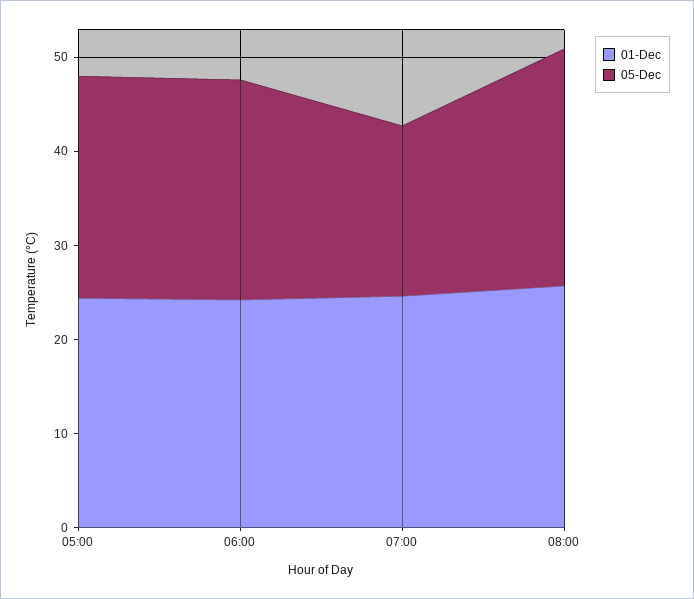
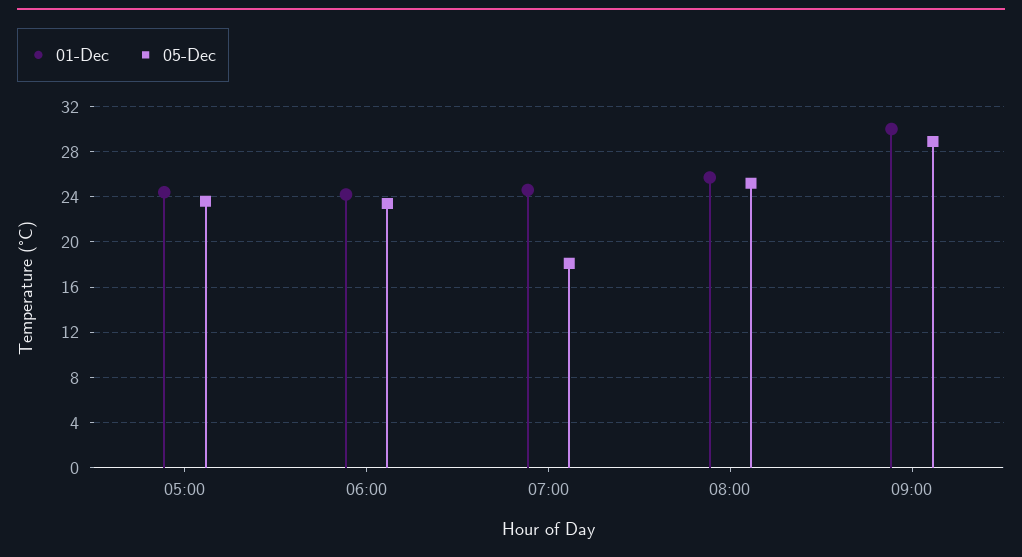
01-Dec, 09:00: none -> 30
05-Dec, 09:00: none -> 29

